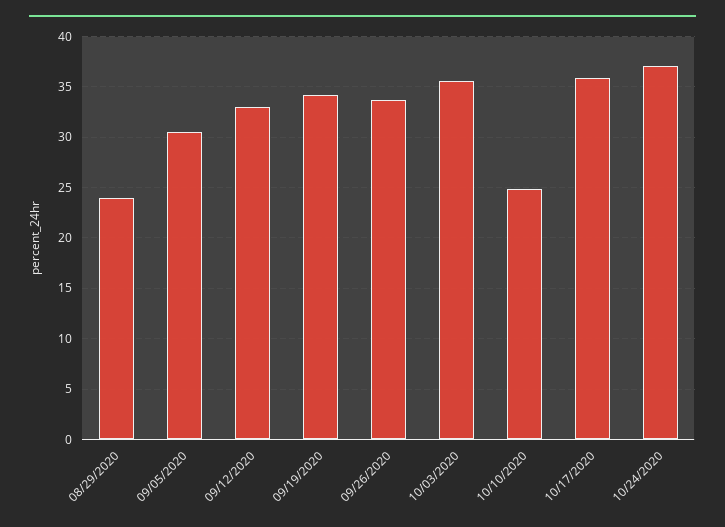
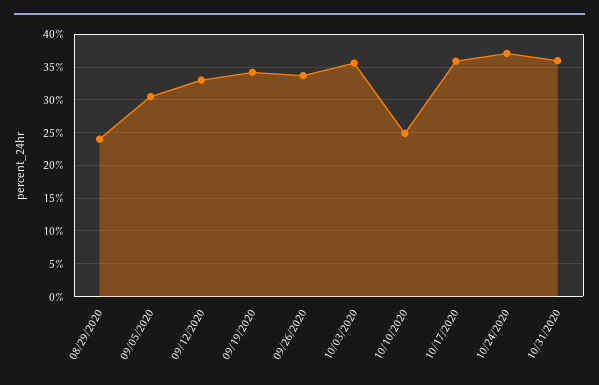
10/31/2020: none -> 36

